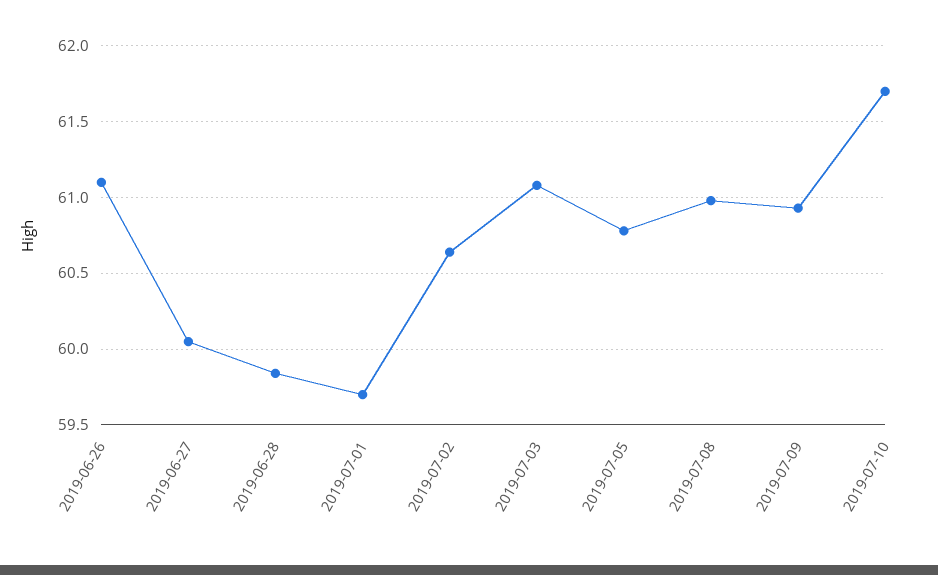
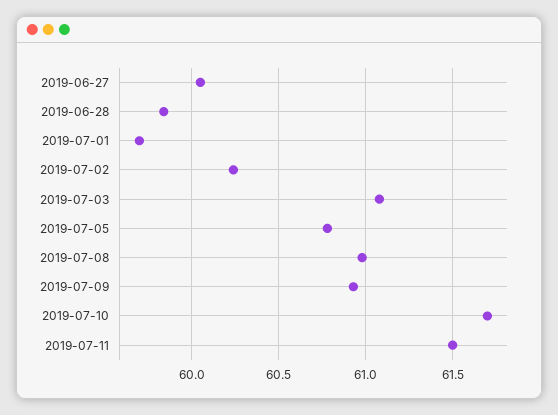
2019-06-26: 61.1 -> none
2019-07-02: 60.65 -> 60.25
2019-07-11: none -> 61.5

